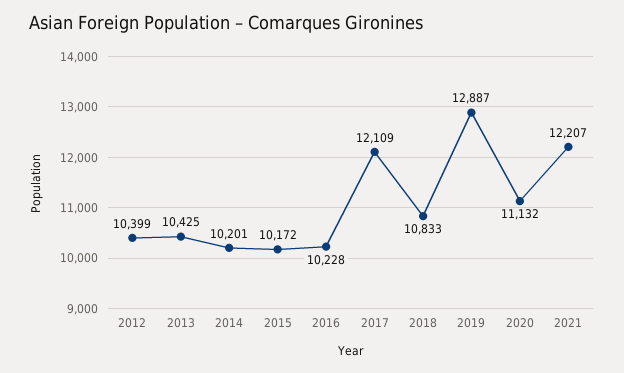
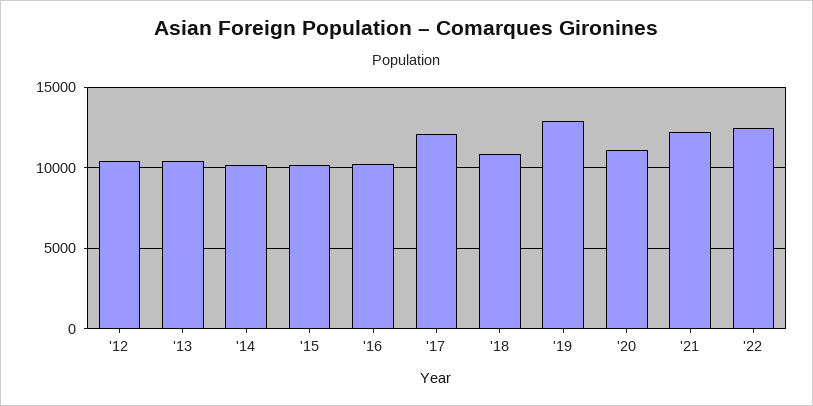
'22: none -> 12500

